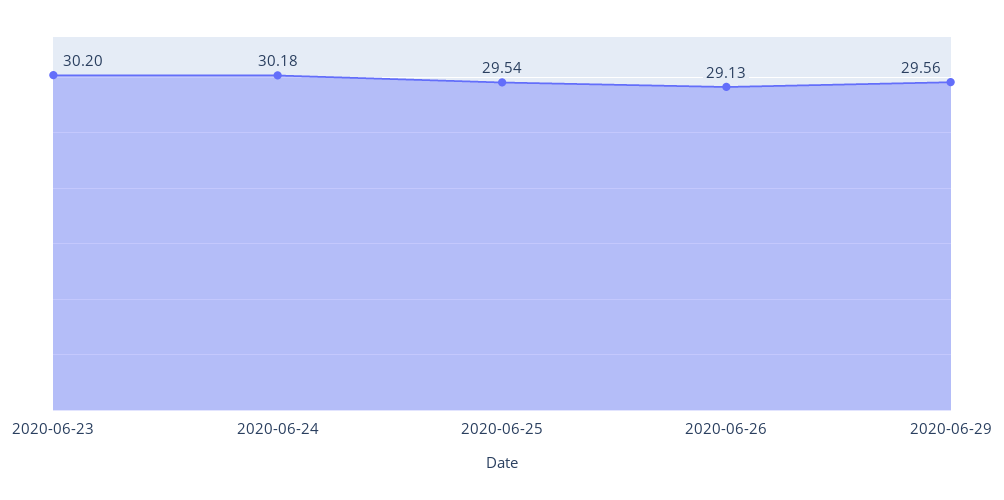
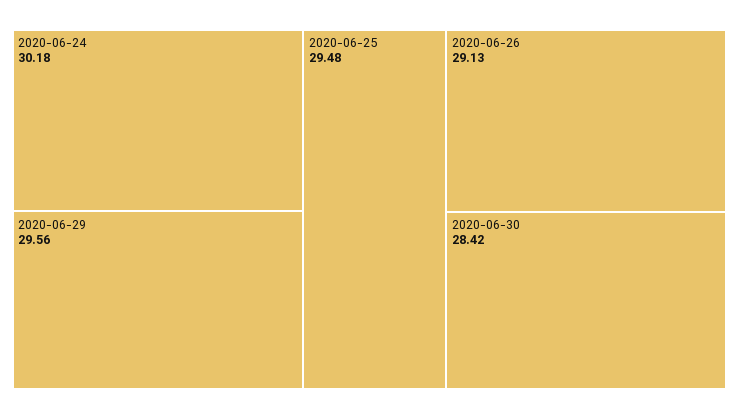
2020-06-23: 30.2 -> none
2020-06-25: 29.54 -> 29.48
2020-06-30: none -> 28.42

